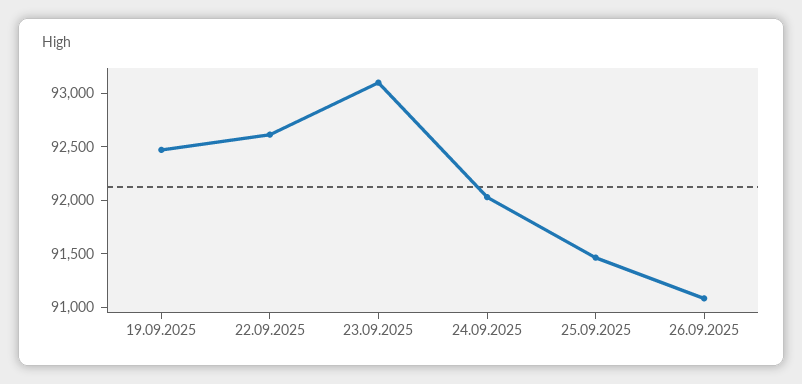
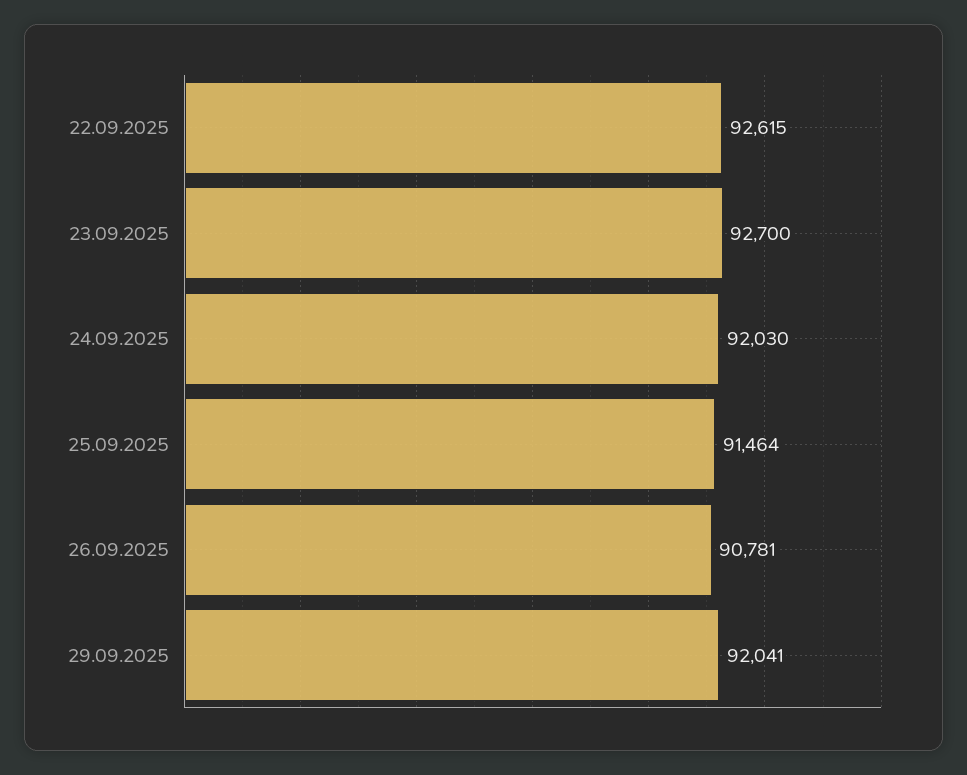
19.09.2025: 92500 -> none
23.09.2025: 93100 -> 92700
26.09.2025: 91100 -> 90781
29.09.2025: none -> 92041

